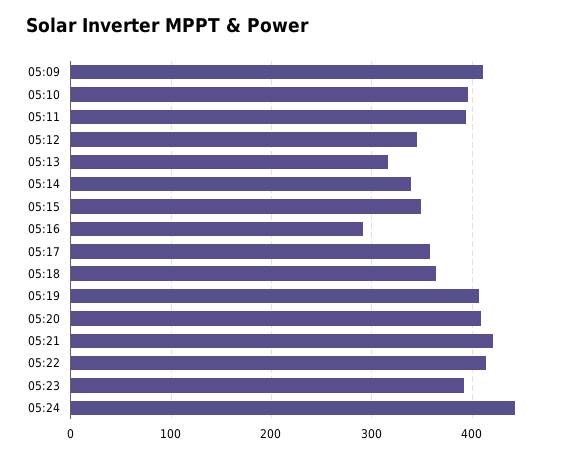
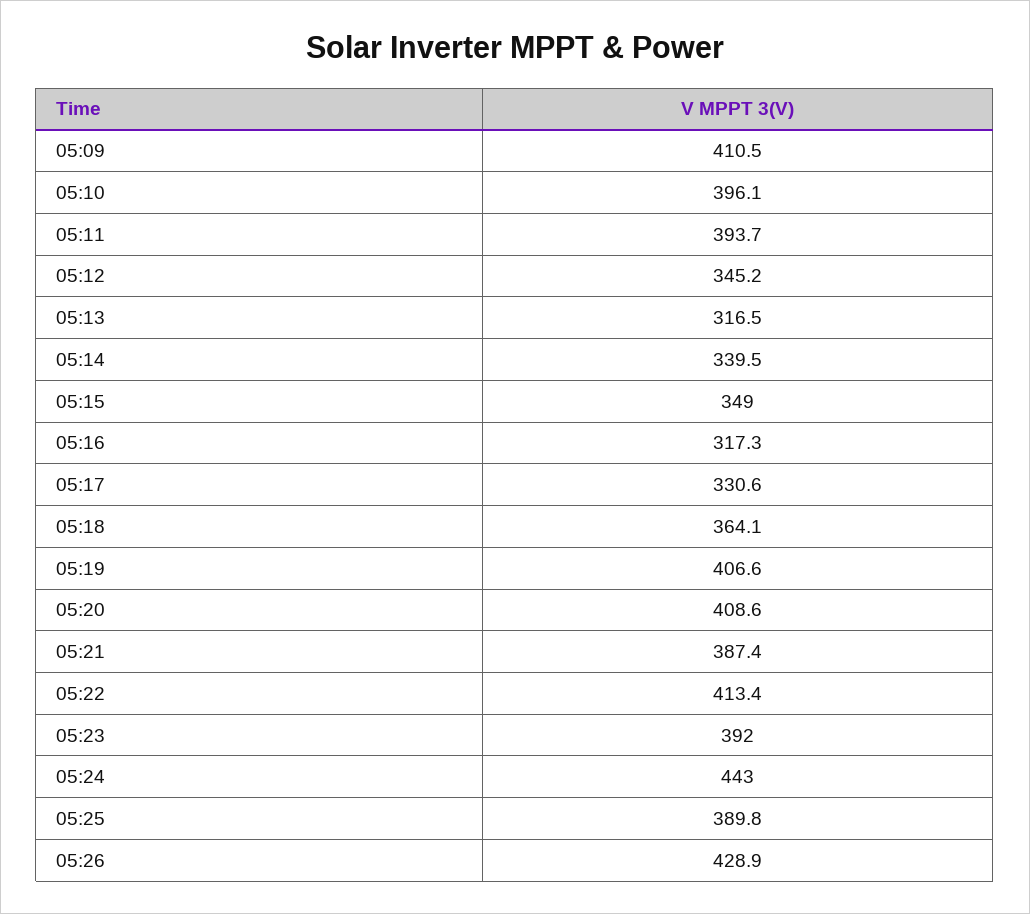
05:16: 290 -> 317.3
05:17: 360 -> 330.6
05:21: 420 -> 387.4
05:25: none -> 389.8
05:26: none -> 428.9

